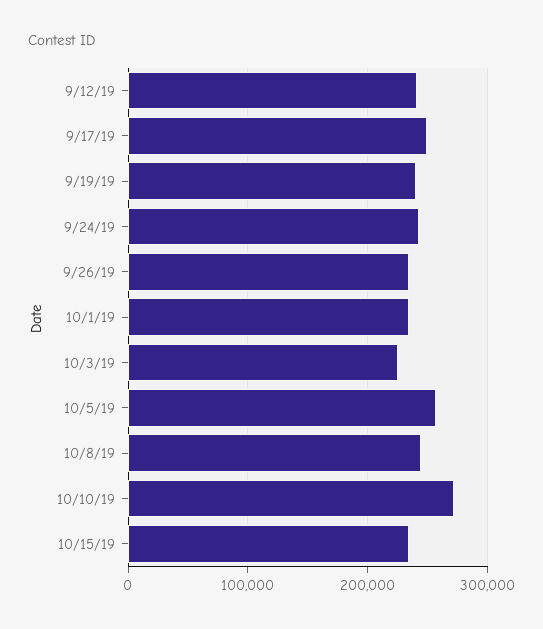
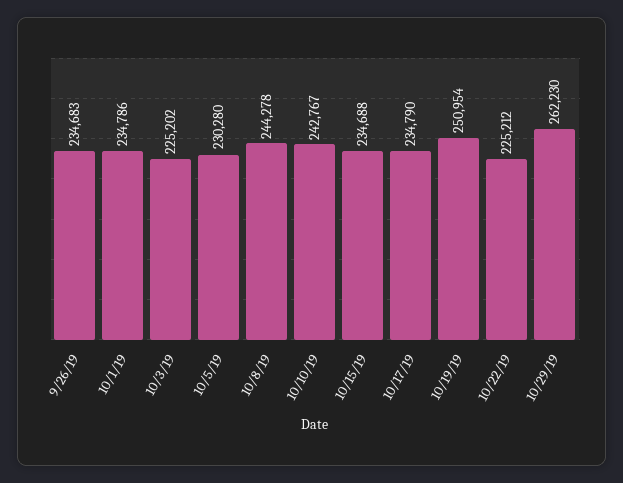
9/12/19: 240000 -> none
9/17/19: 250000 -> none
9/19/19: 240000 -> none
9/24/19: 240000 -> none
10/5/19: 260000 -> 230280
10/10/19: 270000 -> 242767
10/17/19: none -> 234790
10/19/19: none -> 250954
10/22/19: none -> 225212
10/29/19: none -> 262230

